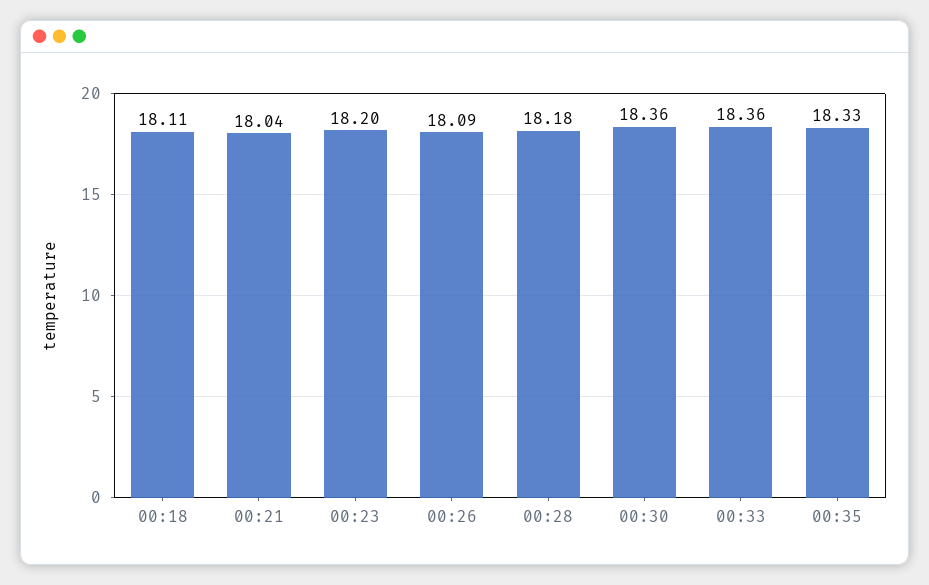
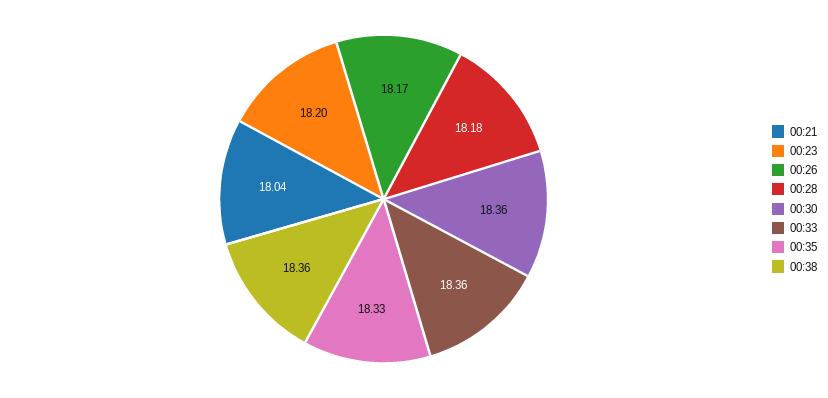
00:18: 18.11 -> none
00:26: 18.09 -> 18.17
00:38: none -> 18.36

